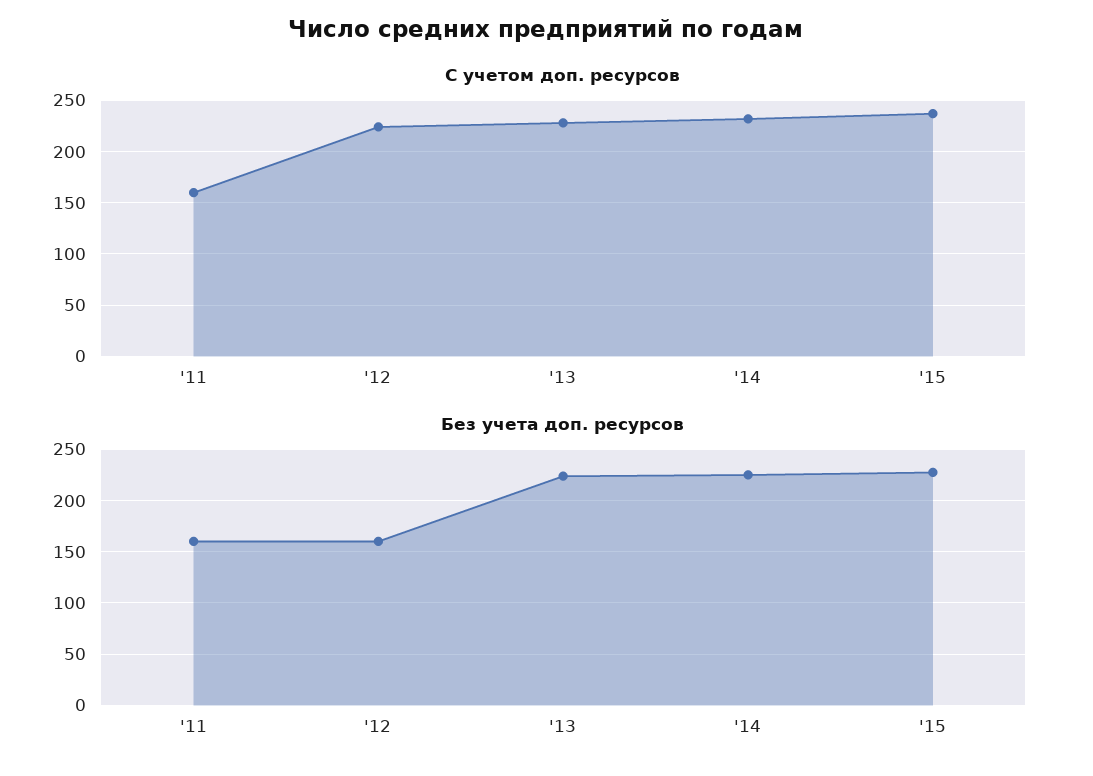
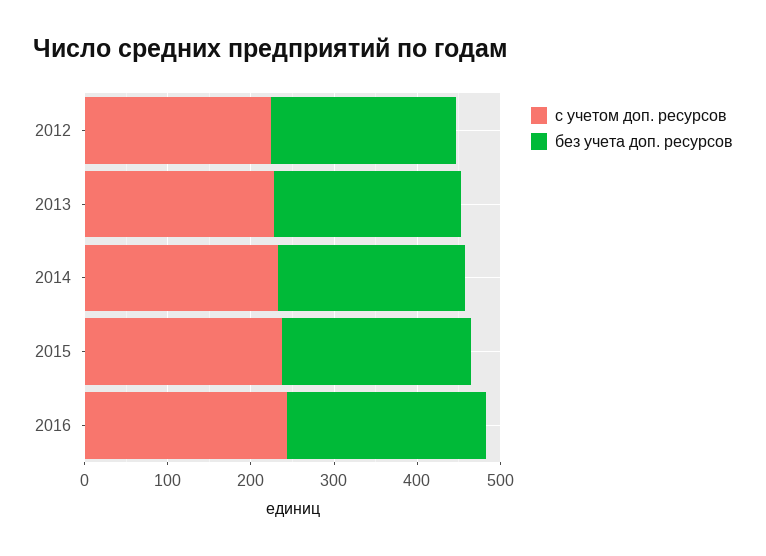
С учетом доп. ресурсов, '11: 160 -> none
Без учета доп. ресурсов, '11: 160 -> none
Без учета доп. ресурсов, '12: 160 -> 220
С учетом доп. ресурсов, 2016: none -> 240
Без учета доп. ресурсов, 2016: none -> 240

